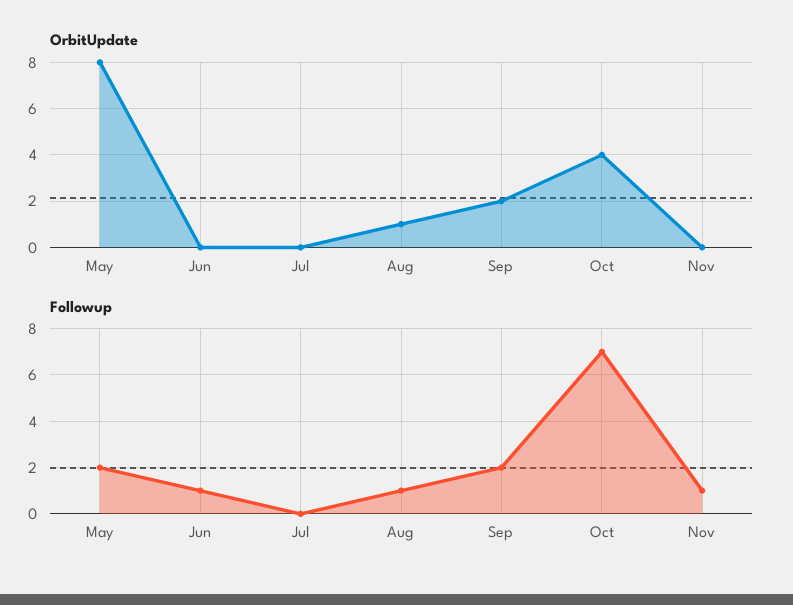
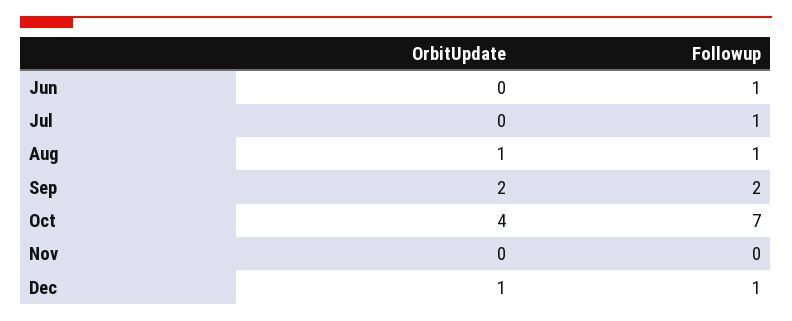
OrbitUpdate, May: 8 -> none
Followup, May: 2 -> none
Followup, Jul: 0 -> 1
Followup, Nov: 1 -> 0
OrbitUpdate, Dec: none -> 1
Followup, Dec: none -> 1

